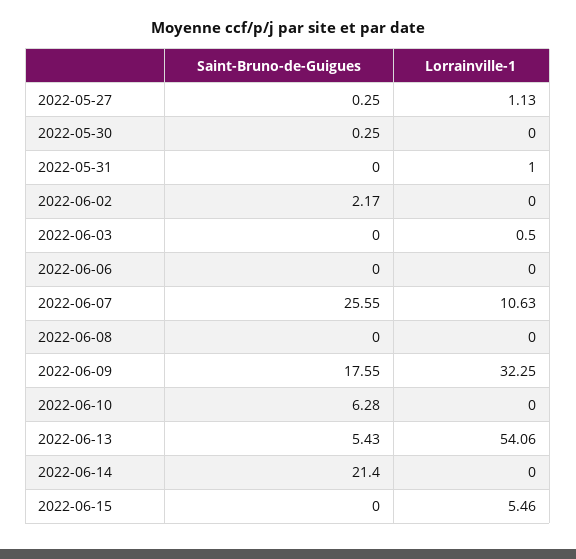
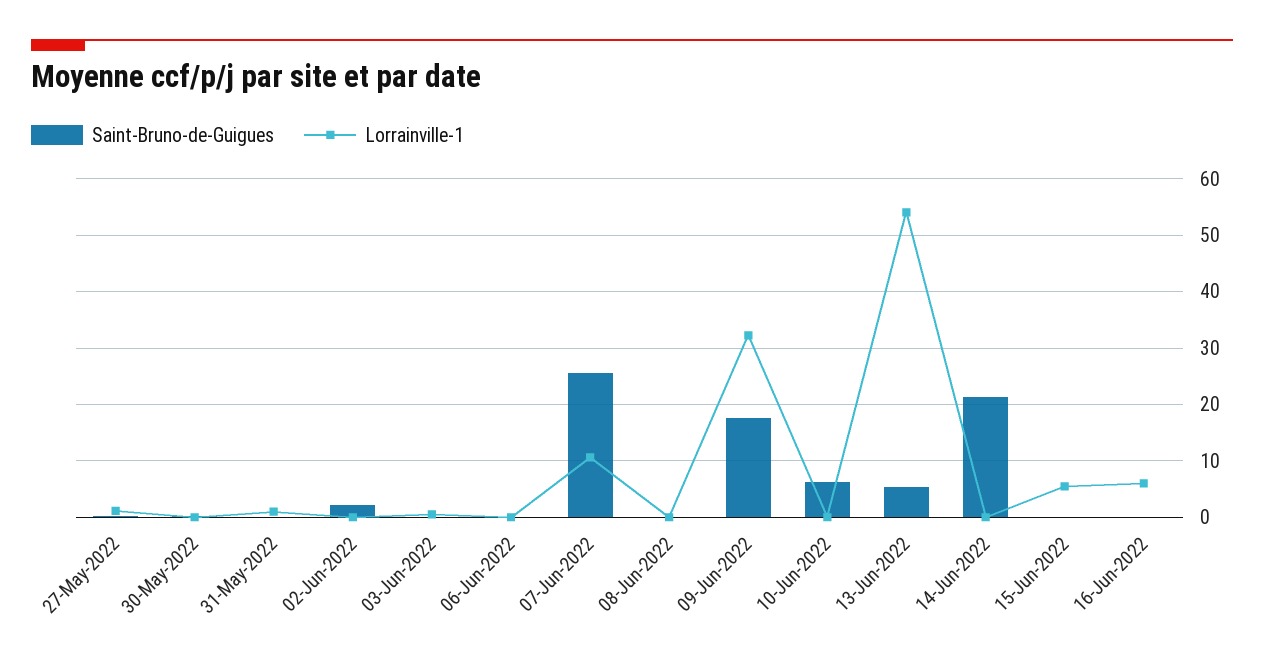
Saint-Bruno-de-Guigues, 16-Jun-2022: none -> 0
Lorrainville-1, 16-Jun-2022: none -> 6

